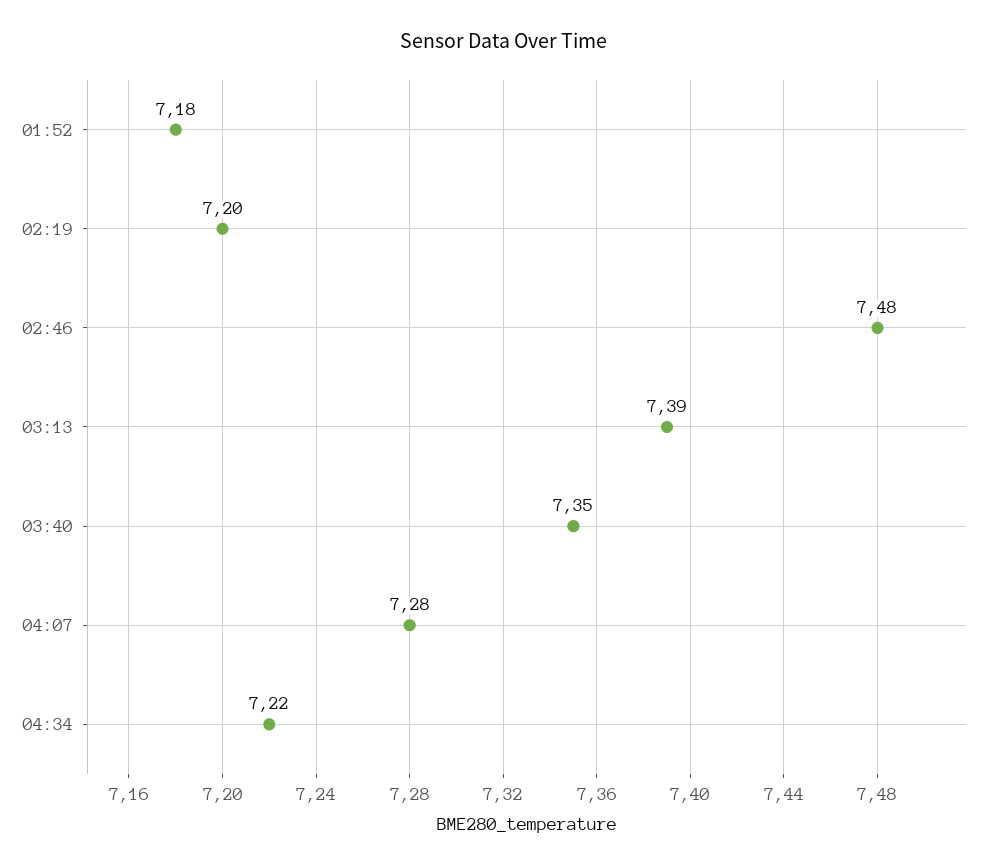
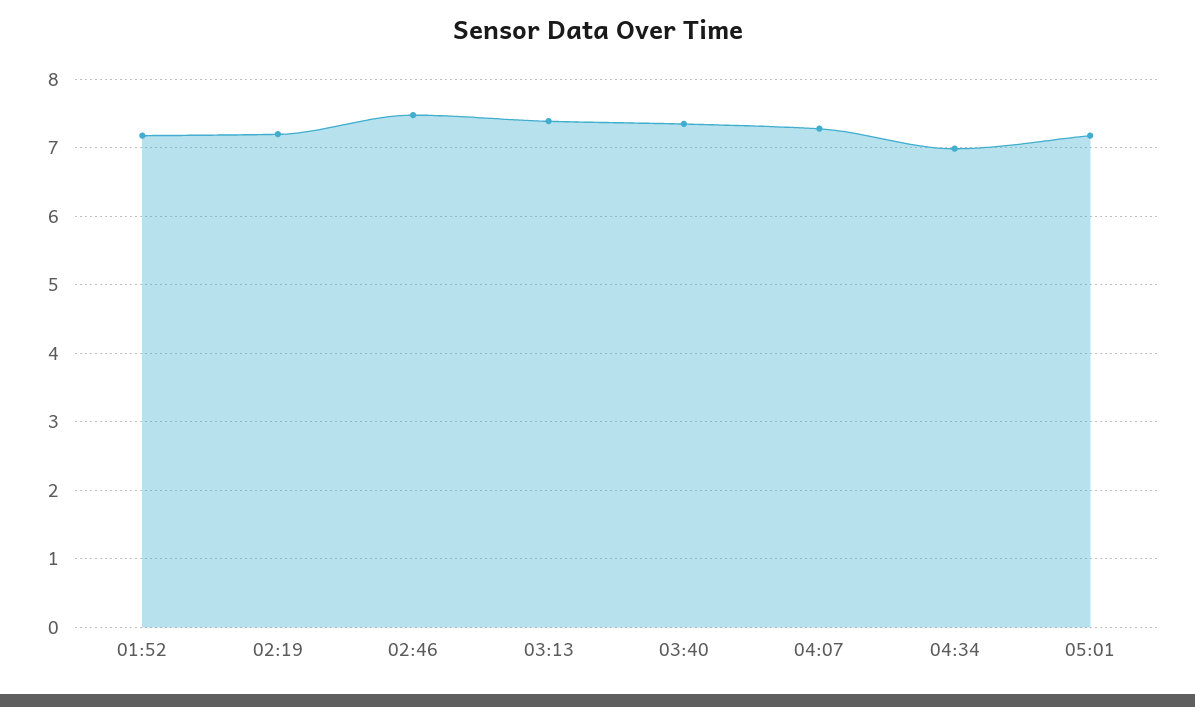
04:34: 7.22 -> 7
05:01: none -> 7.2

